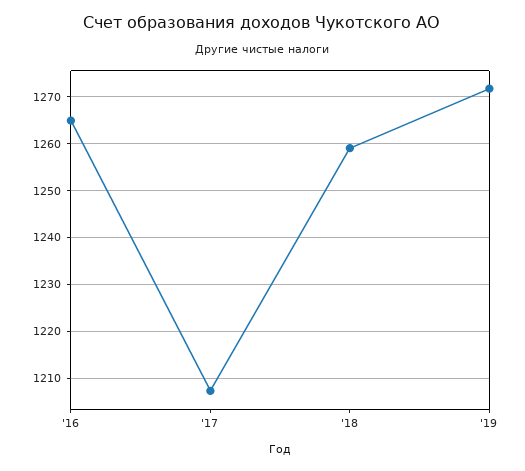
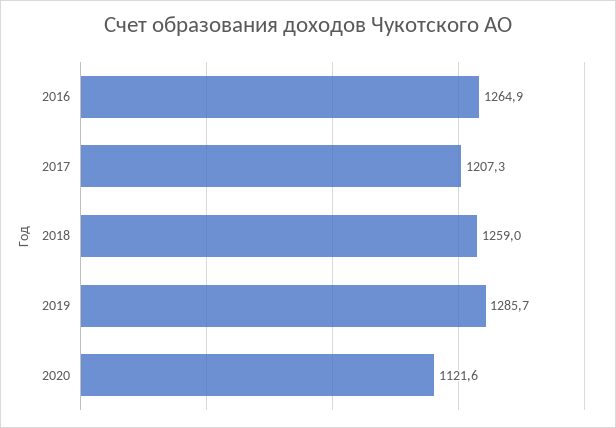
'19: 1272 -> 1285.7
2020: none -> 1121.6

